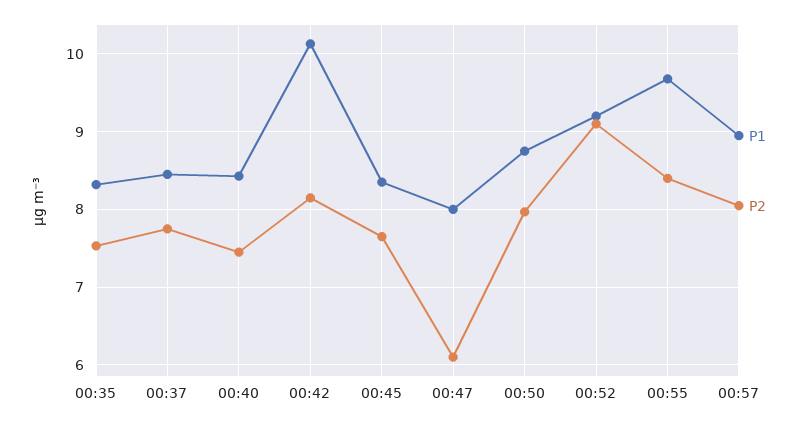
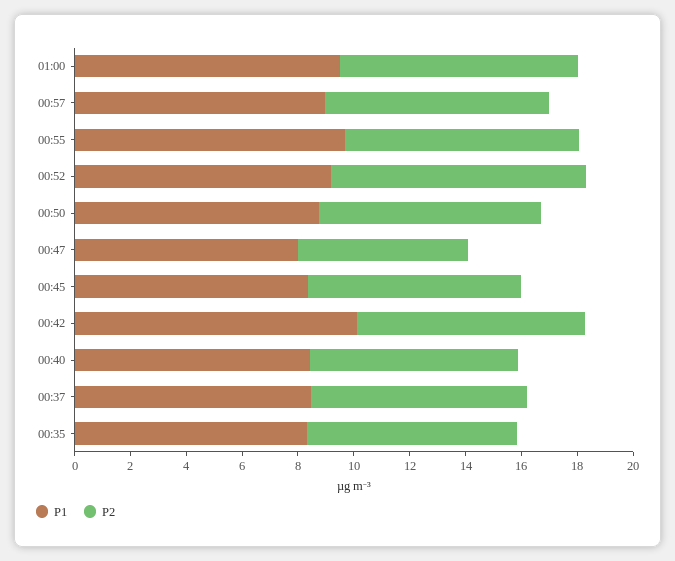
P1, 01:00: none -> 9.5
P2, 01:00: none -> 8.5

